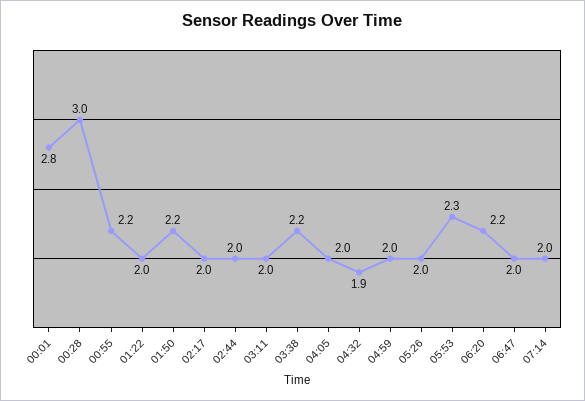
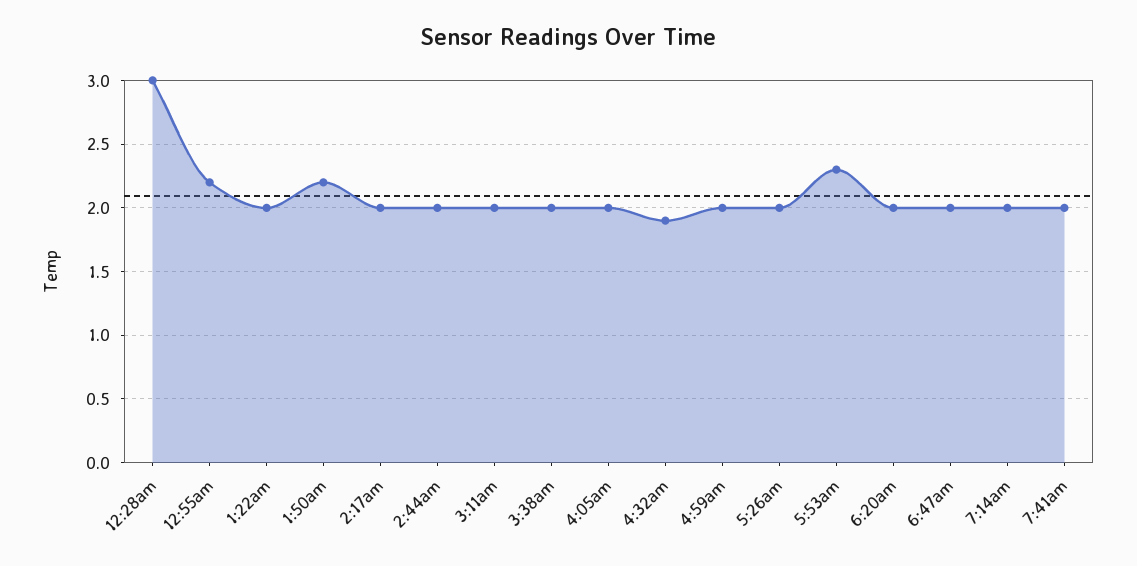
00:01: 2.8 -> none
03:38: 2.2 -> 2
06:20: 2.2 -> 2
7:41am: none -> 2

